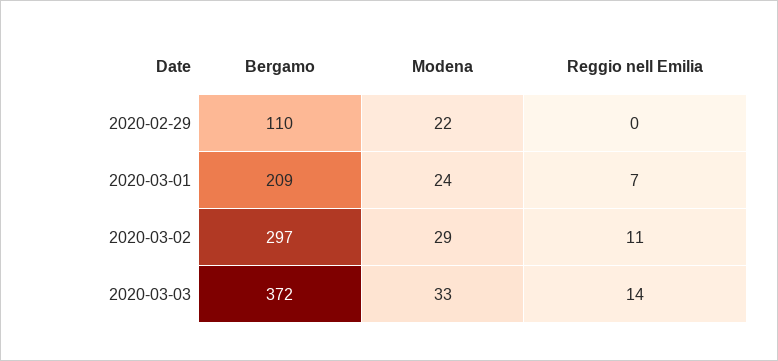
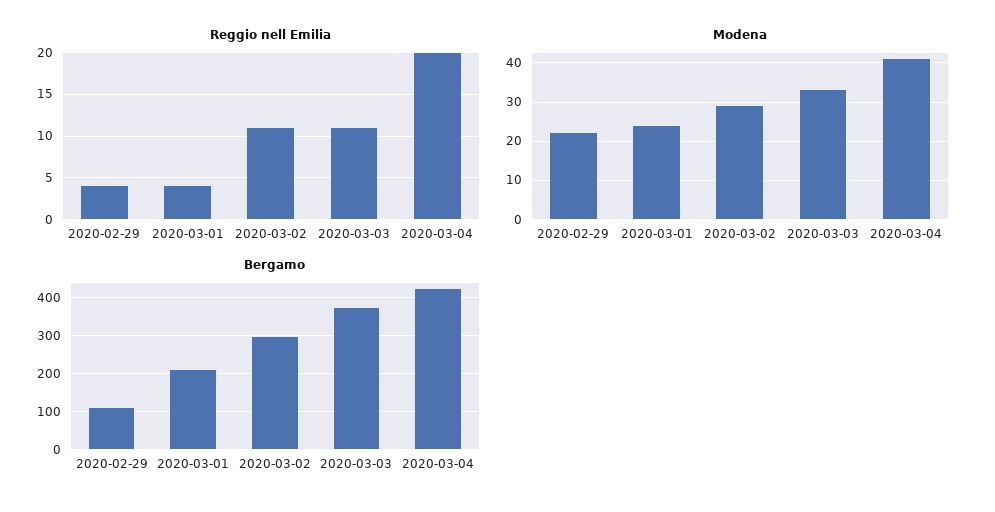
Reggio nell Emilia, 2020-02-29: 0 -> 4
Reggio nell Emilia, 2020-03-01: 7 -> 4
Reggio nell Emilia, 2020-03-03: 14 -> 11
Reggio nell Emilia, 2020-03-04: none -> 20
Modena, 2020-03-04: none -> 40
Bergamo, 2020-03-04: none -> 420

